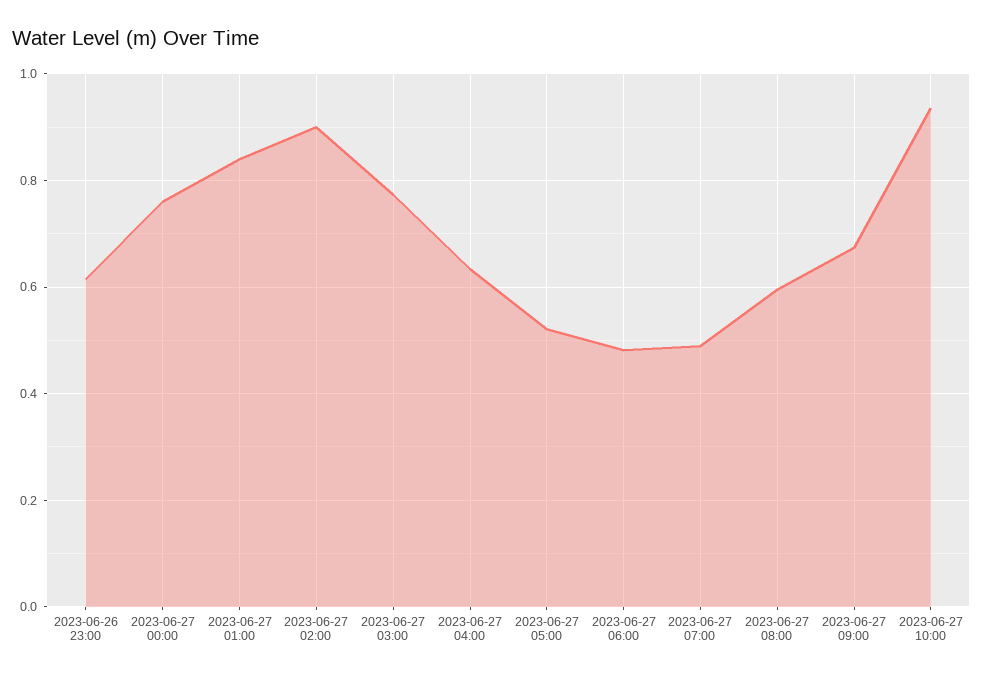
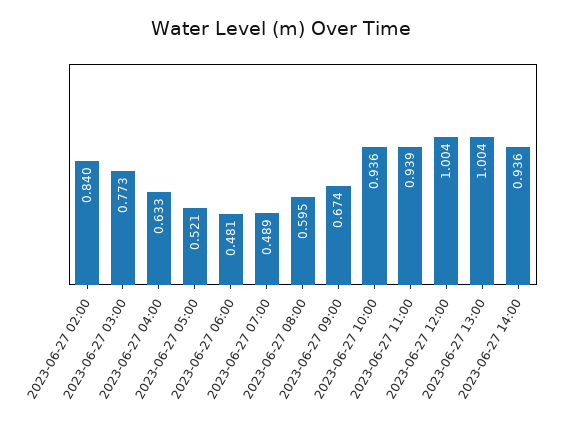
2023-06-26 23:00: 0.62 -> none
2023-06-27 00:00: 0.76 -> none
2023-06-27 01:00: 0.84 -> none
2023-06-27 02:00: 0.9 -> 0.84
2023-06-27 11:00: none -> 0.939
2023-06-27 12:00: none -> 1.004
2023-06-27 13:00: none -> 1.004
2023-06-27 14:00: none -> 0.936

